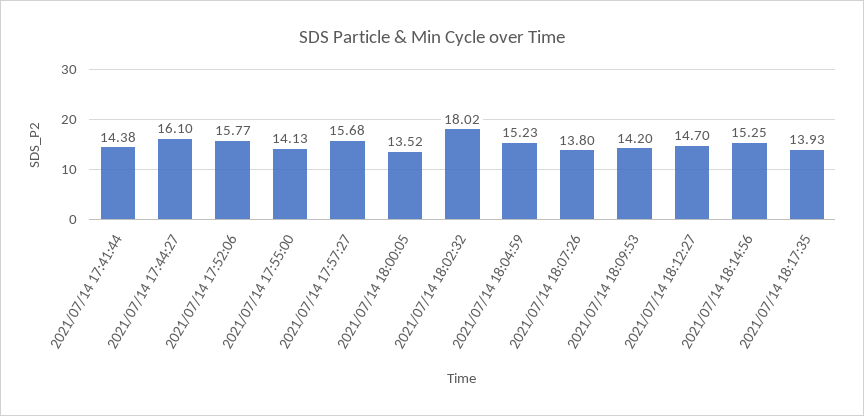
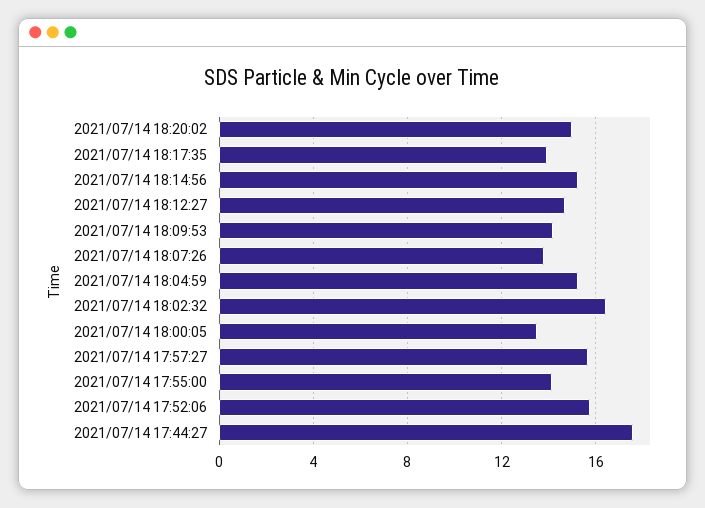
2021/07/14 17:41:44: 14.38 -> none
2021/07/14 17:44:27: 16.1 -> 17.5
2021/07/14 18:02:32: 18.02 -> 16.5
2021/07/14 18:20:02: none -> 15

